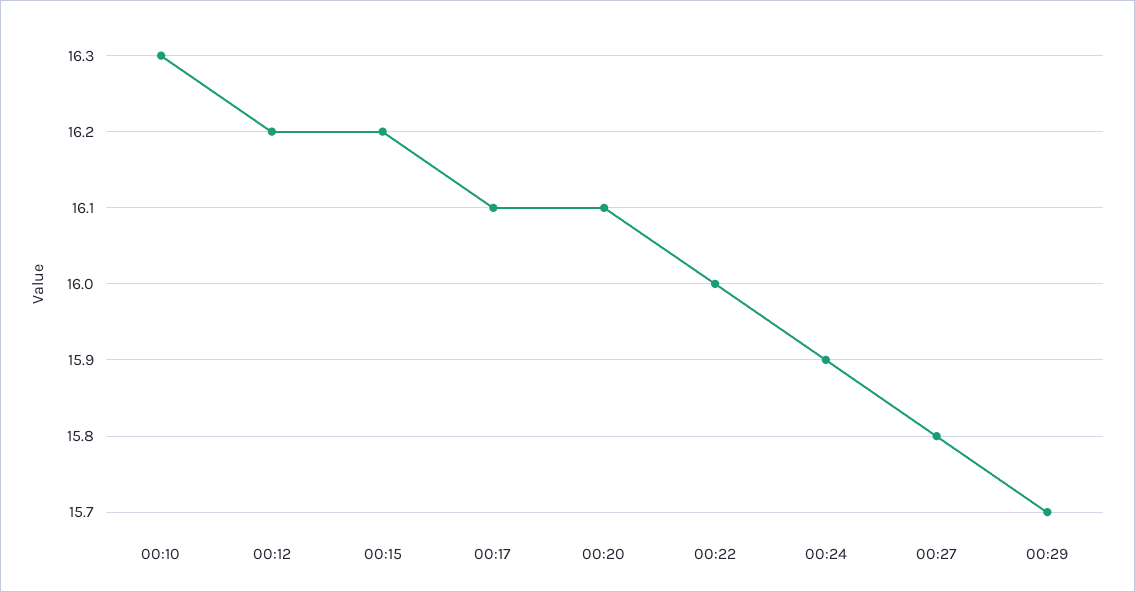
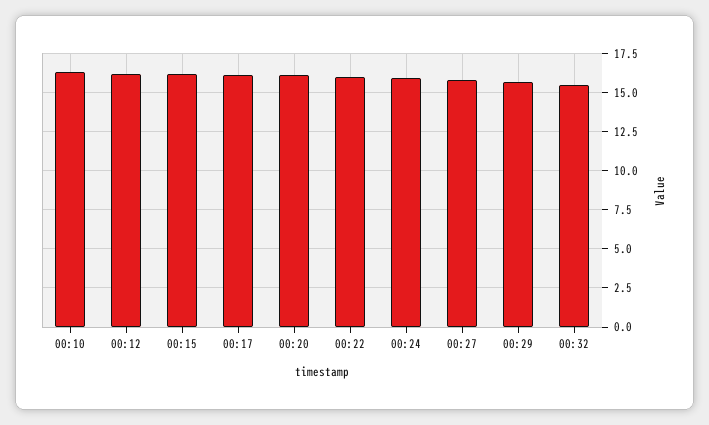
00:32: none -> 15.5

